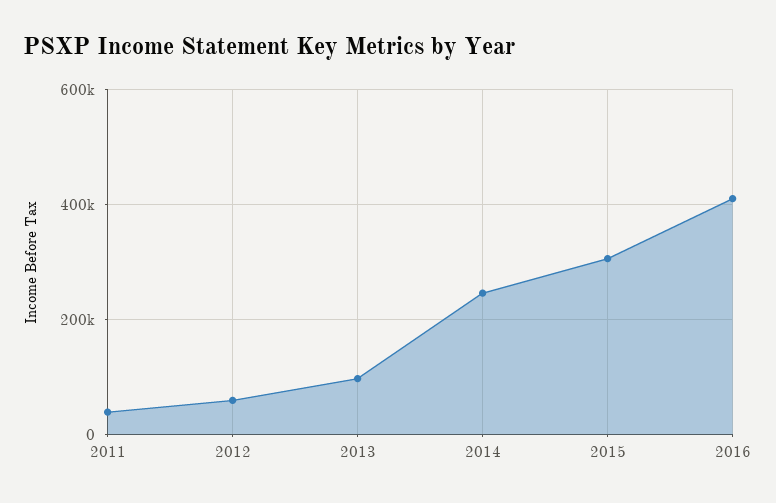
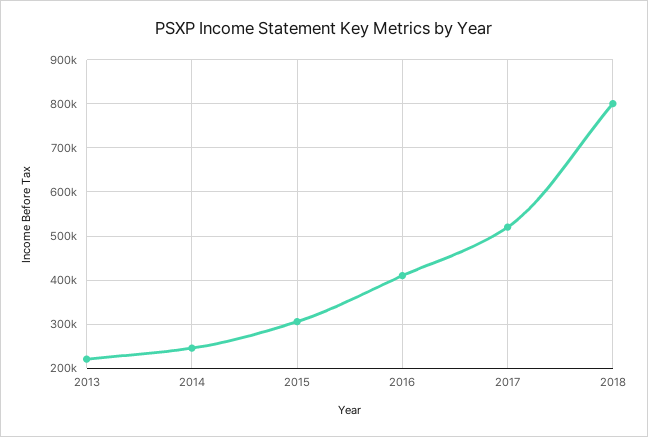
2011: 40000 -> none
2012: 60000 -> none
2013: 100000 -> 220000
2017: none -> 520000
2018: none -> 800000

